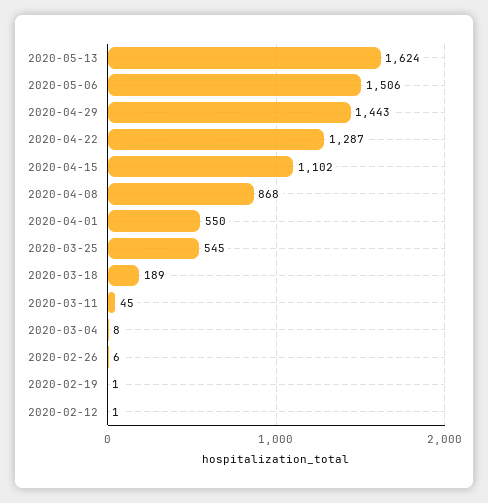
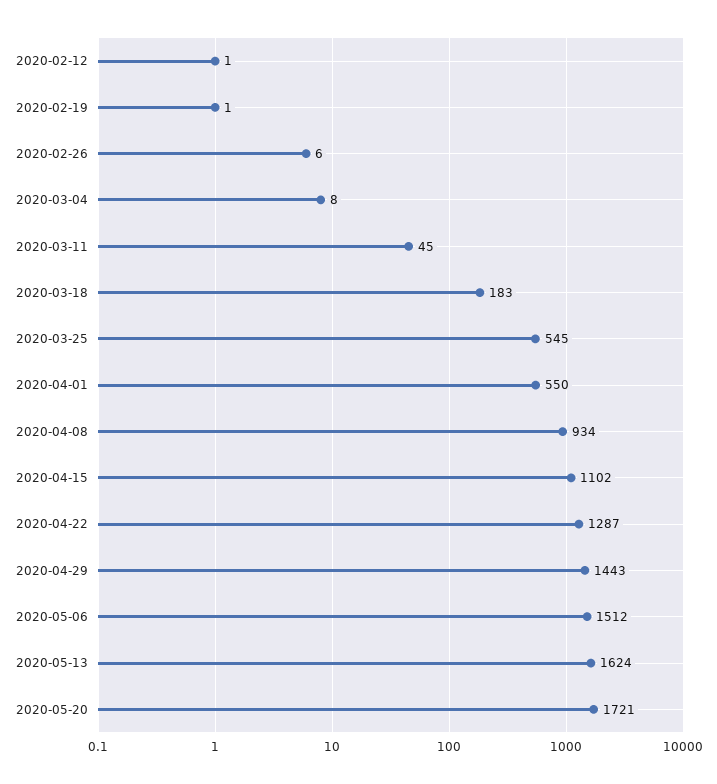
2020-05-06: 1506 -> 1512
2020-04-08: 868 -> 934
2020-03-18: 189 -> 183
2020-05-20: none -> 1721

